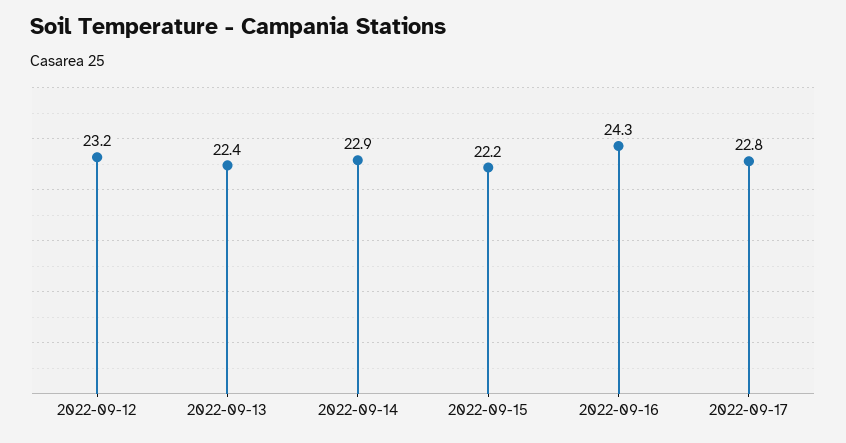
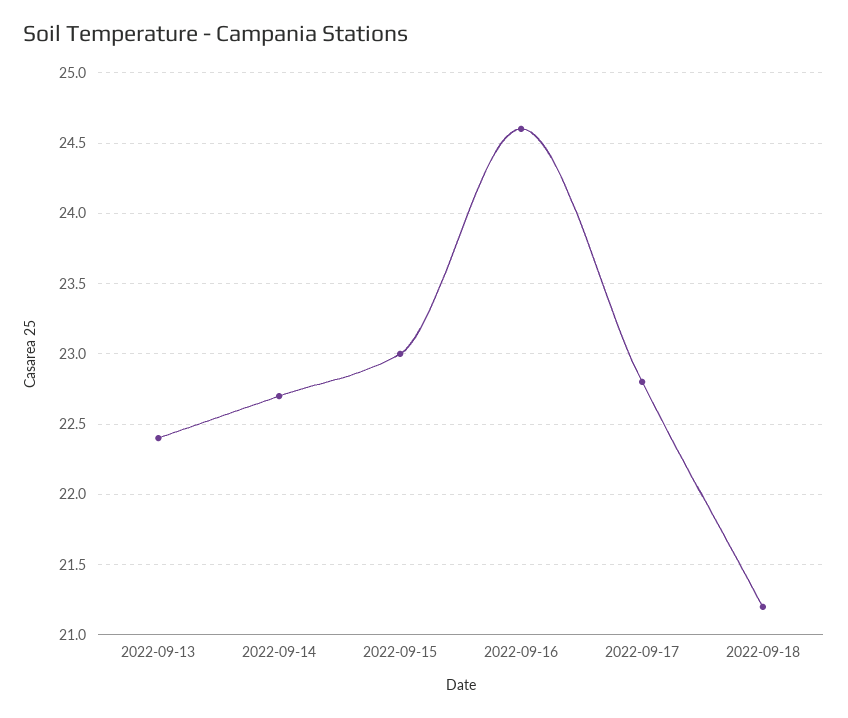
2022-09-12: 23.2 -> none
2022-09-14: 22.9 -> 22.7
2022-09-15: 22.2 -> 23
2022-09-16: 24.3 -> 24.6
2022-09-18: none -> 21.2

